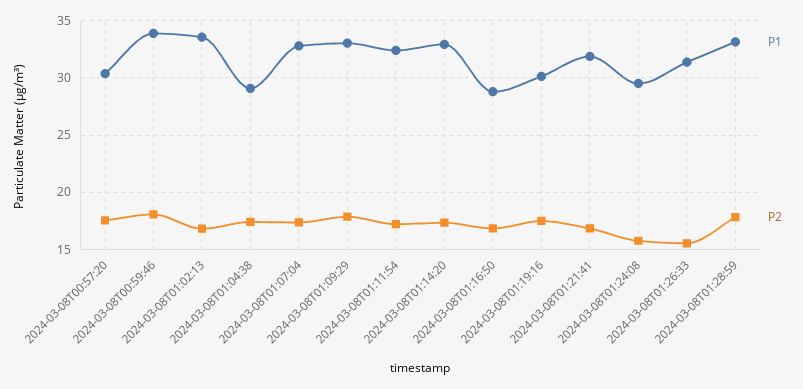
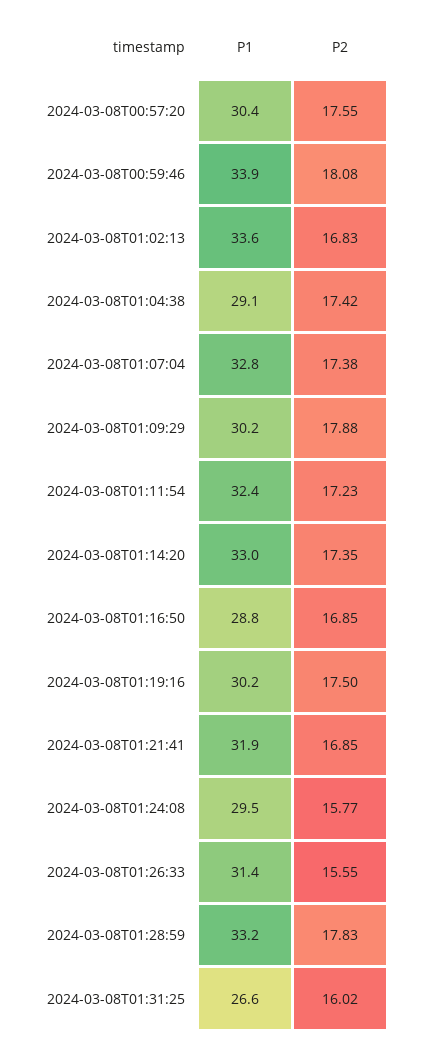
P1, 2024-03-08T01:09:29: 33 -> 30.2
P1, 2024-03-08T01:31:25: none -> 26.6
P2, 2024-03-08T01:31:25: none -> 16.02

